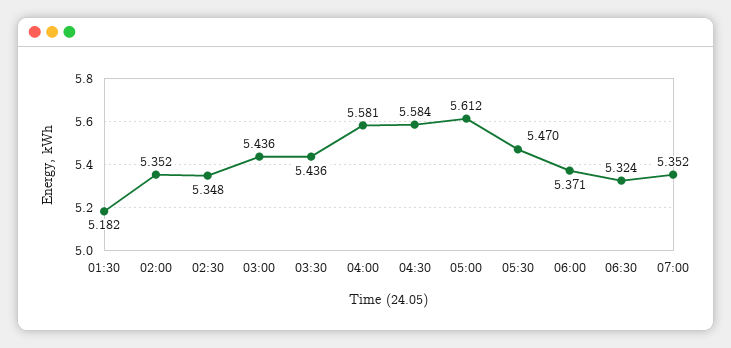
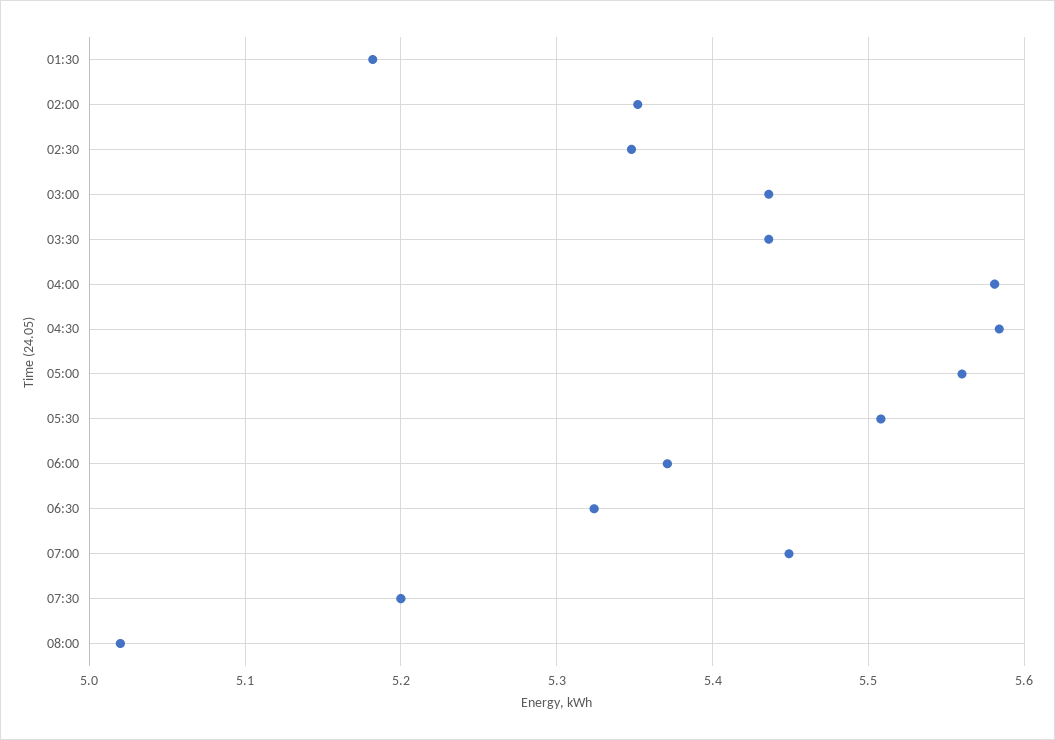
05:00: 5.612 -> 5.56
05:30: 5.47 -> 5.51
07:00: 5.352 -> 5.45
07:30: none -> 5.2
08:00: none -> 5.02

